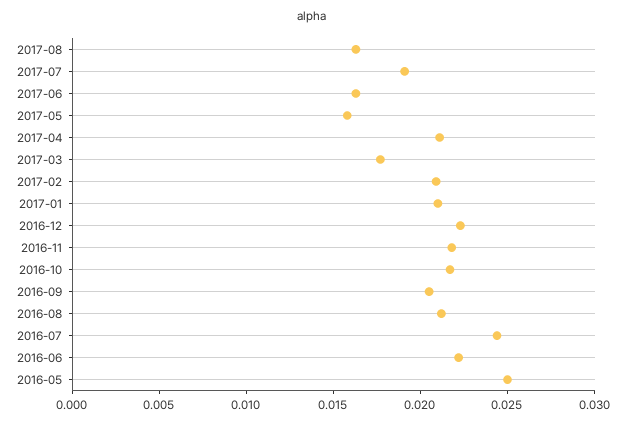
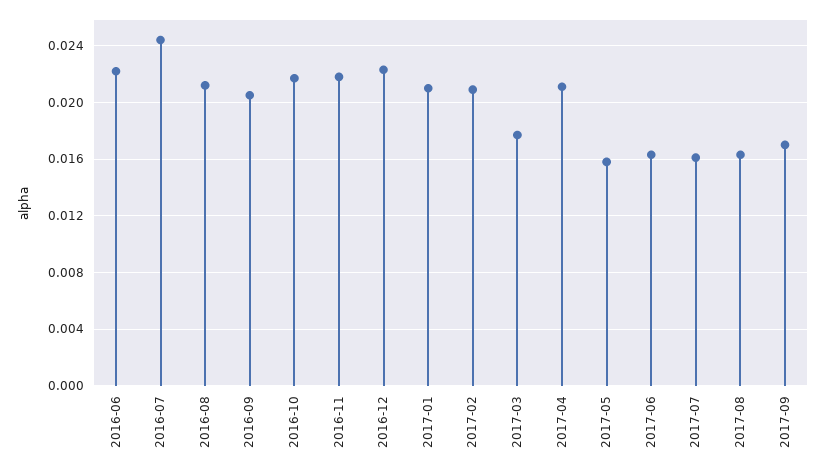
2017-07: 0.019 -> 0.016
2016-05: 0.025 -> none
2017-09: none -> 0.017

